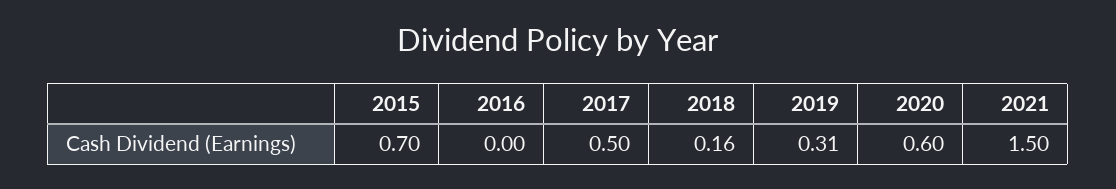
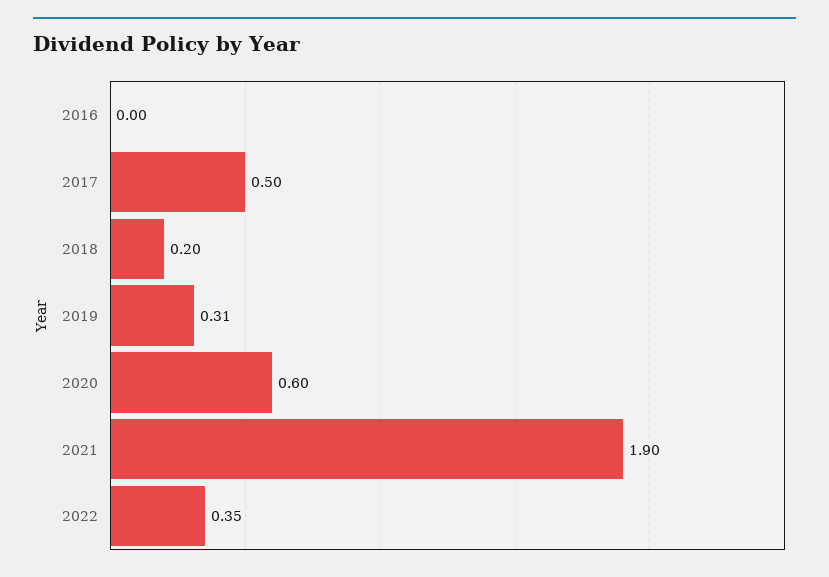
2015: 0.7 -> none
2018: 0.16 -> 0.2
2021: 1.5 -> 1.9
2022: none -> 0.35

